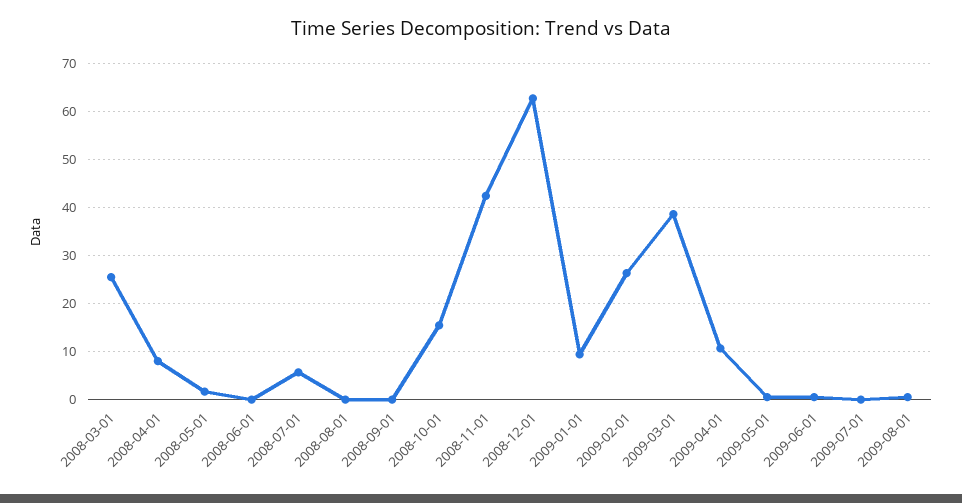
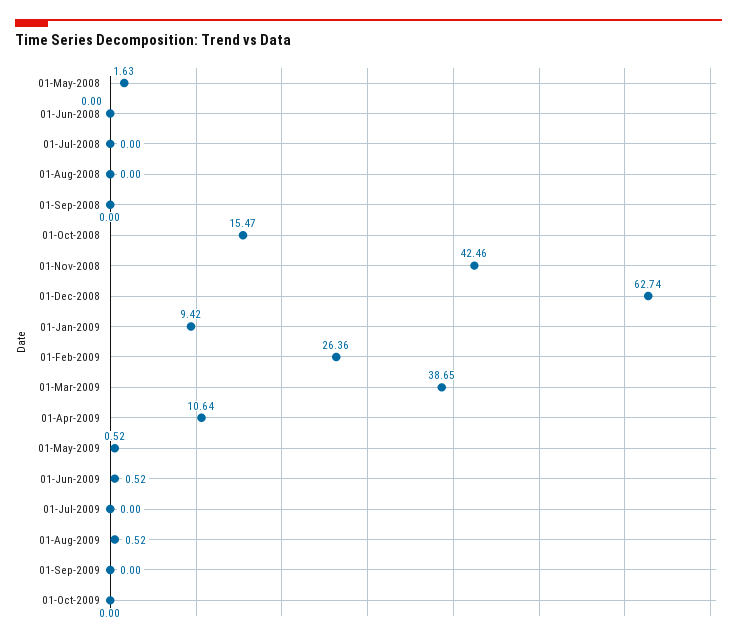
2008-03-01: 26 -> none
2008-04-01: 8 -> none
2008-07-01: 6 -> 0
01-Sep-2009: none -> 0
01-Oct-2009: none -> 0

